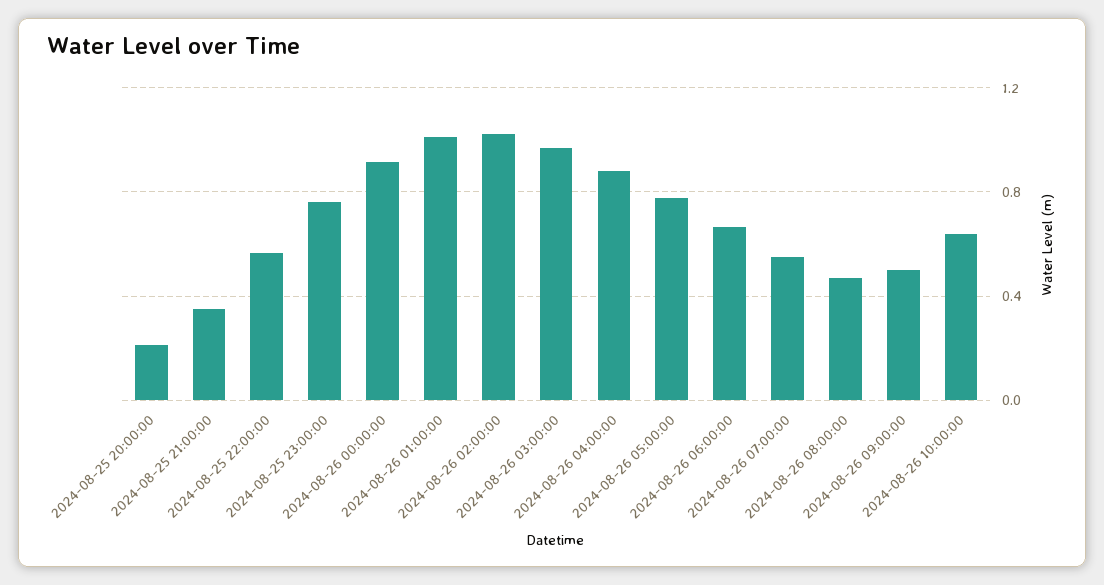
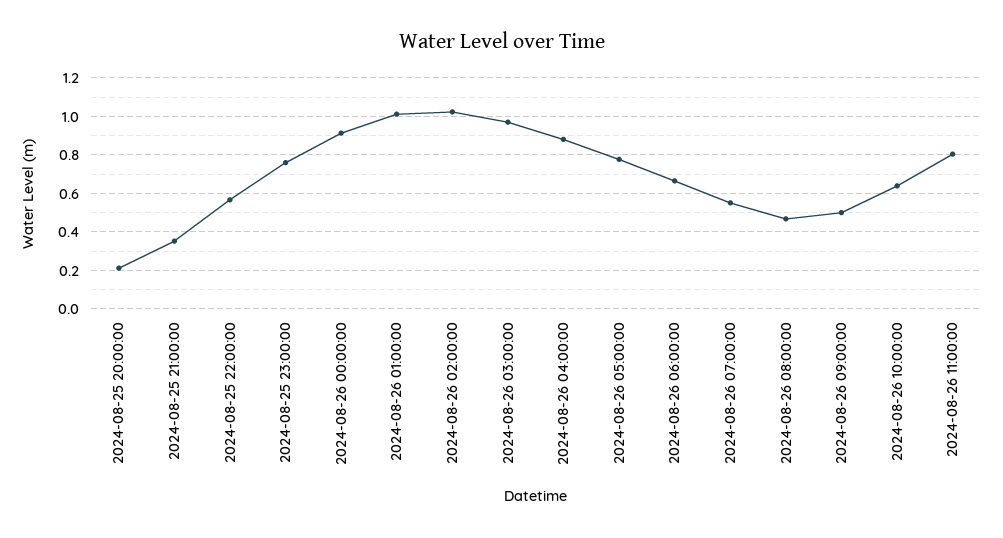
2024-08-26 11:00:00: none -> 0.8

